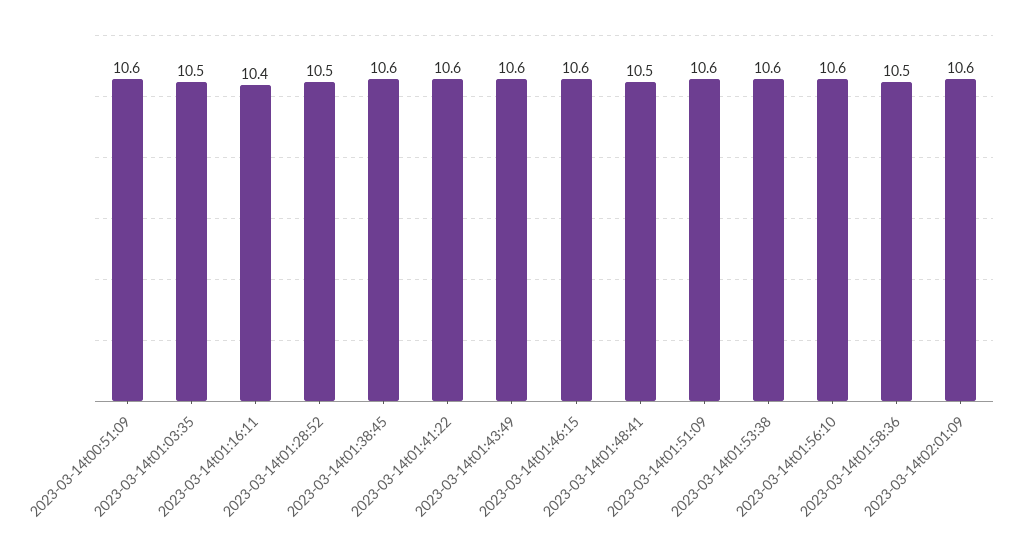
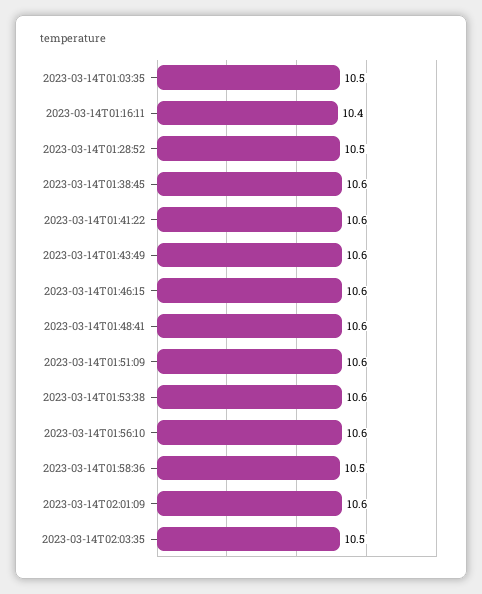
2023-03-14t00:51:09: 10.6 -> none
2023-03-14t01:48:41: 10.5 -> 10.6
2023-03-14T02:03:35: none -> 10.5

